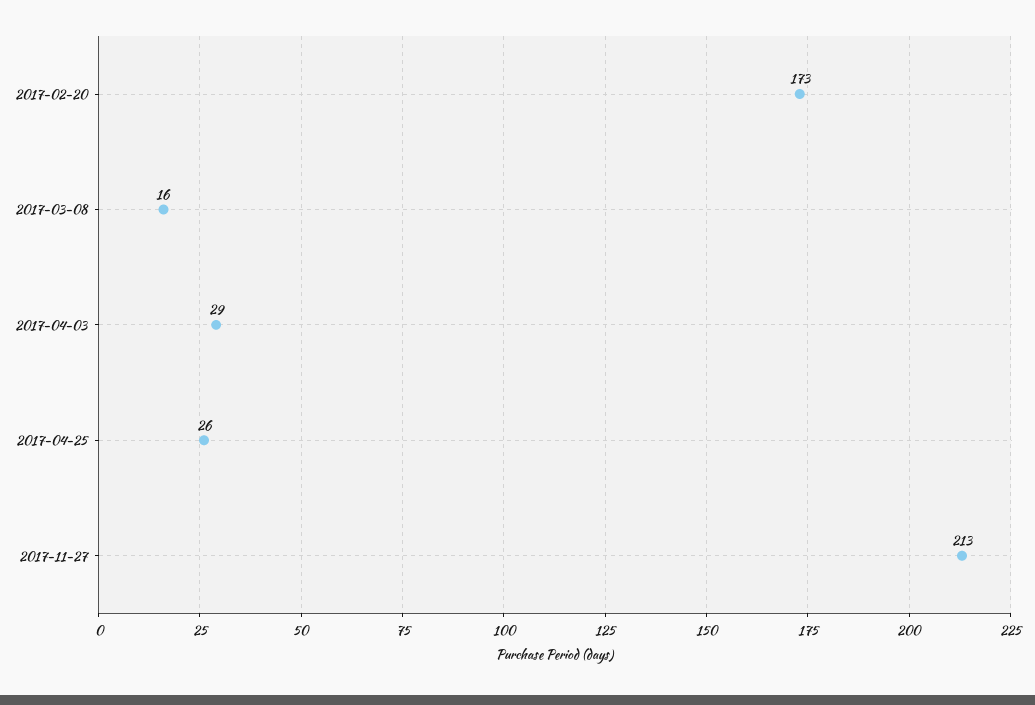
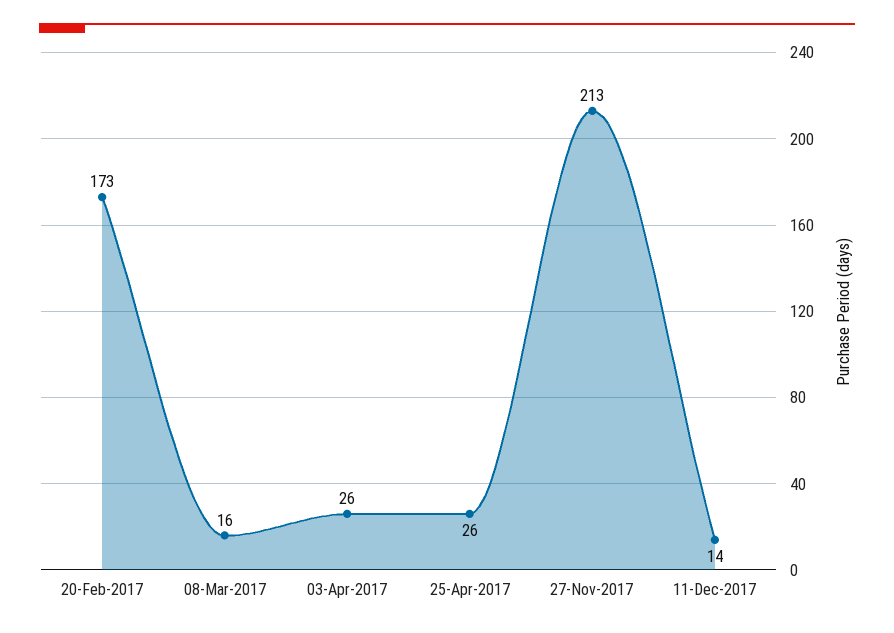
2017-04-03: 29 -> 26
11-Dec-2017: none -> 14

